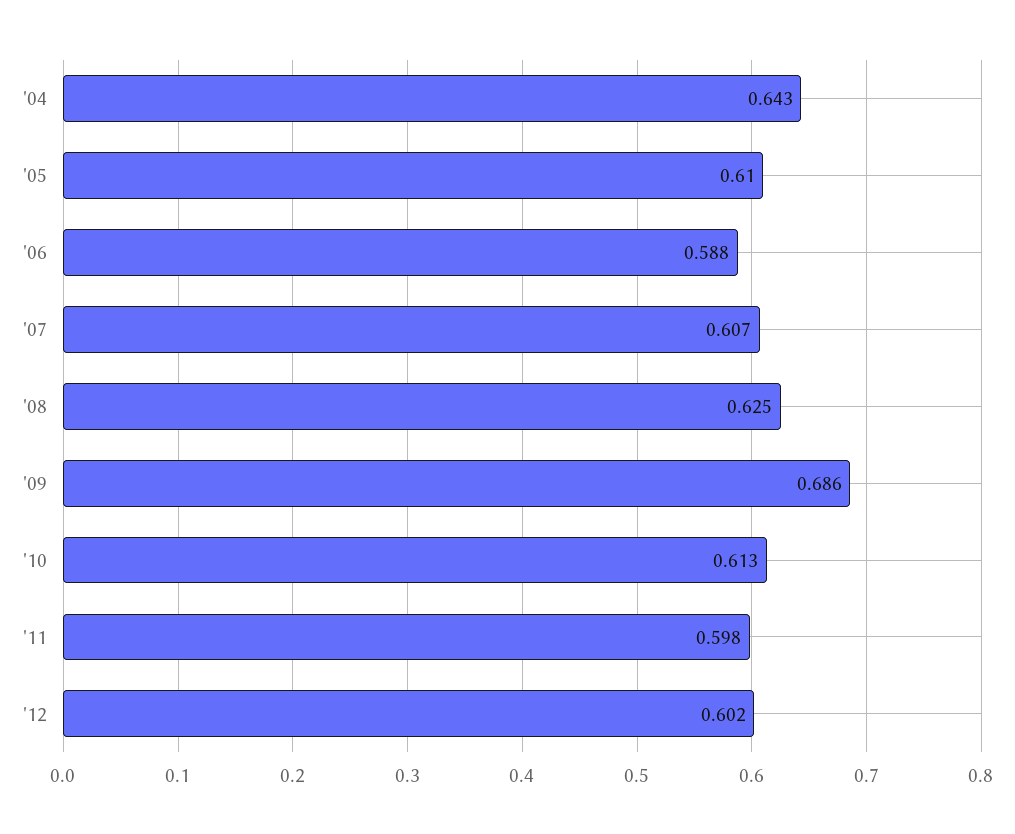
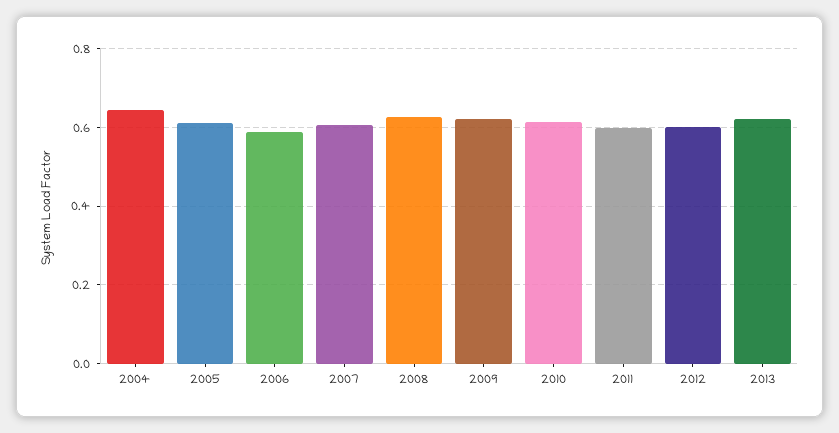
'09: 0.686 -> 0.62
2013: none -> 0.62

